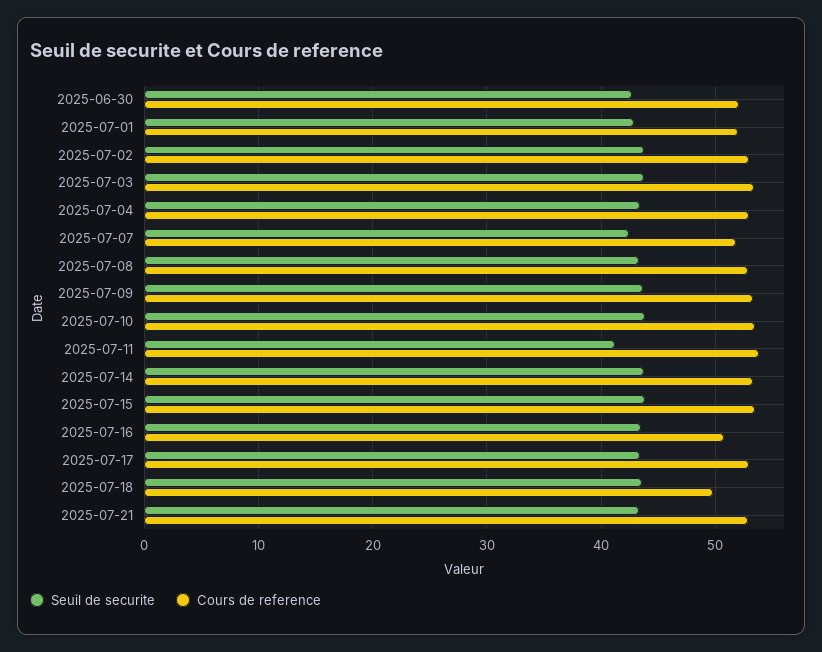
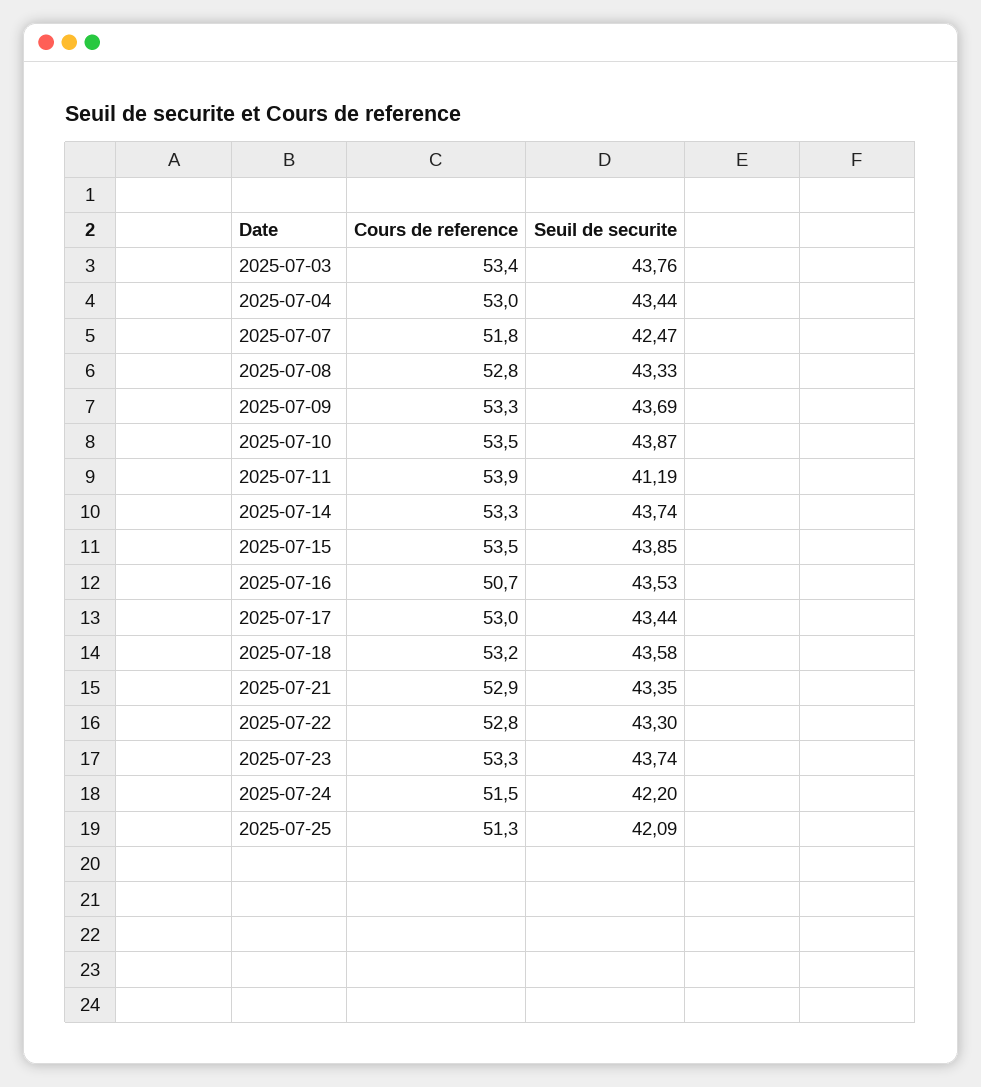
Seuil de securite, 2025-06-30: 43 -> none
Cours de reference, 2025-06-30: 52 -> none
Seuil de securite, 2025-07-01: 43 -> none
Cours de reference, 2025-07-01: 52 -> none
Seuil de securite, 2025-07-02: 44 -> none
Cours de reference, 2025-07-02: 53 -> none
Cours de reference, 2025-07-18: 50 -> 53.2
Cours de reference, 2025-07-22: none -> 52.8
Seuil de securite, 2025-07-22: none -> 43.3
Cours de reference, 2025-07-23: none -> 53.3
Seuil de securite, 2025-07-23: none -> 43.74
Cours de reference, 2025-07-24: none -> 51.5
Seuil de securite, 2025-07-24: none -> 42.2
Cours de reference, 2025-07-25: none -> 51.3
Seuil de securite, 2025-07-25: none -> 42.09

